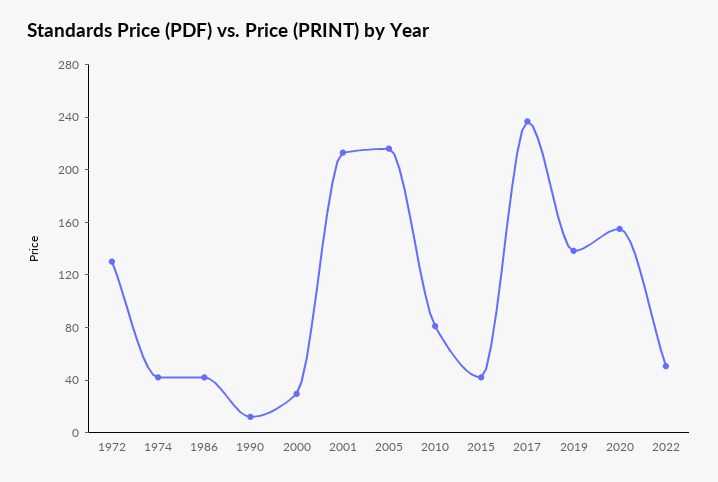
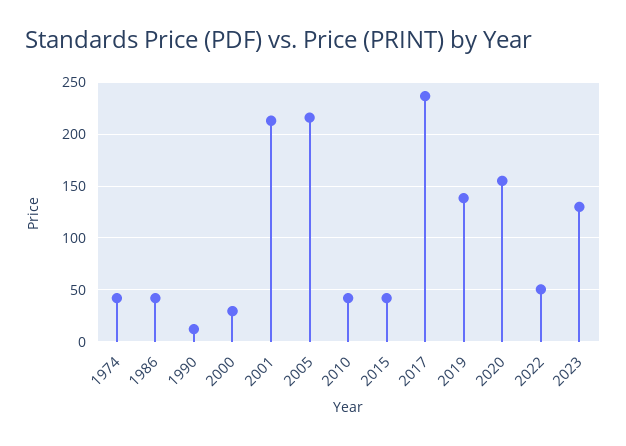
1972: 130 -> none
2010: 80 -> 40
2023: none -> 130

